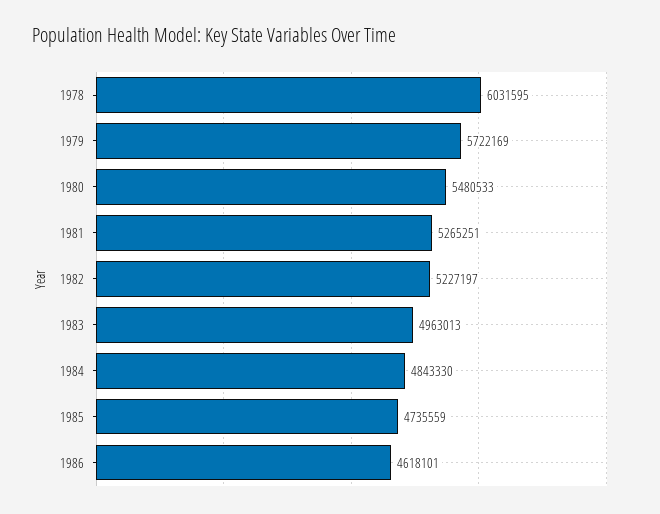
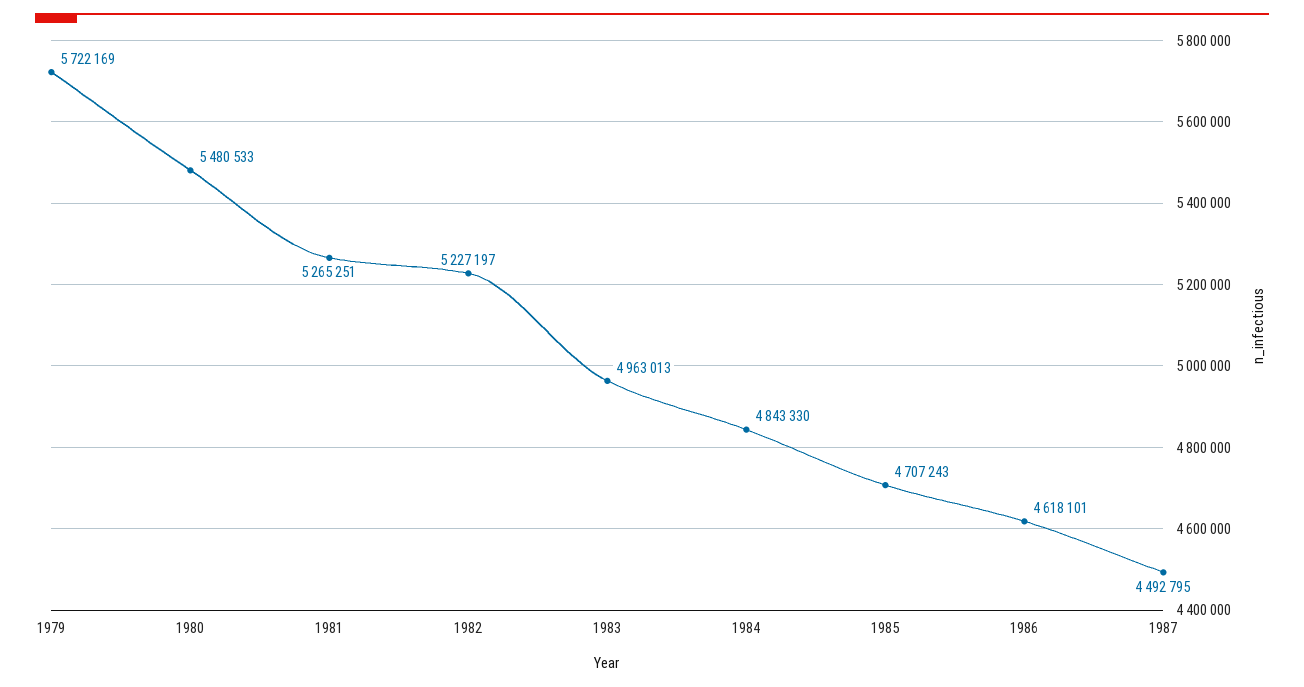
1978: 6031595 -> none
1985: 4735559 -> 4707243
1987: none -> 4492795

